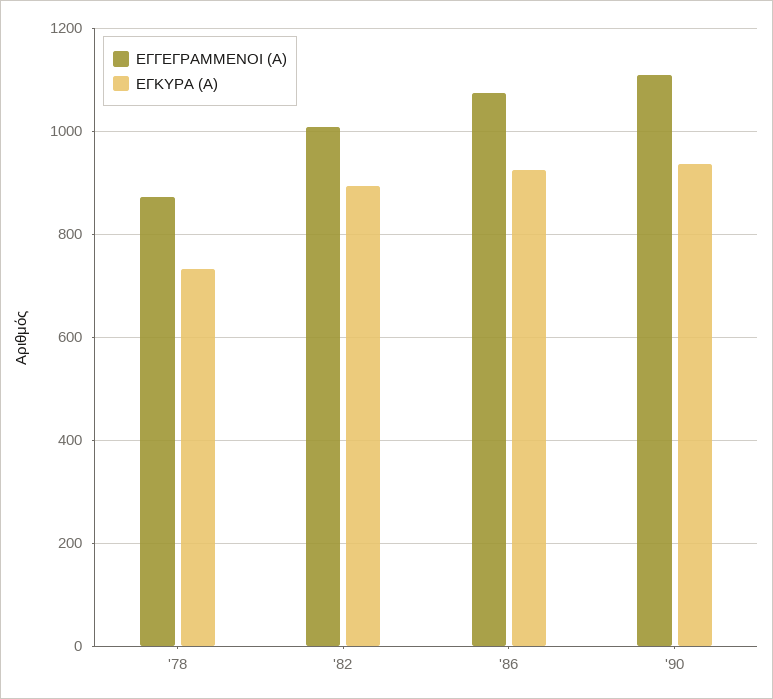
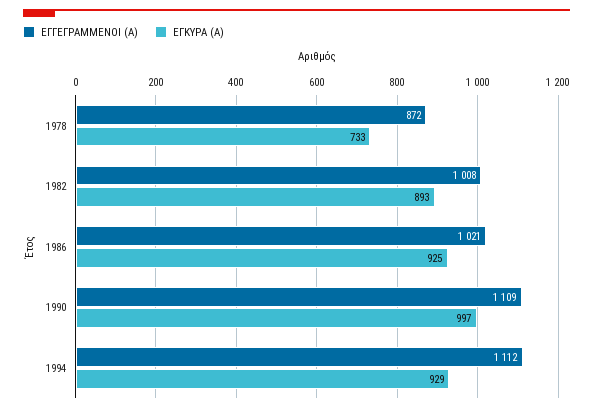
ΕΓΓΕΓΡΑΜΜΕΝΟΙ (Α), '86: 1080 -> 1021
ΕΓΚΥΡΑ (Α), '90: 940 -> 997
ΕΓΓΕΓΡΑΜΜΕΝΟΙ (Α), 1994: none -> 1112
ΕΓΚΥΡΑ (Α), 1994: none -> 929

